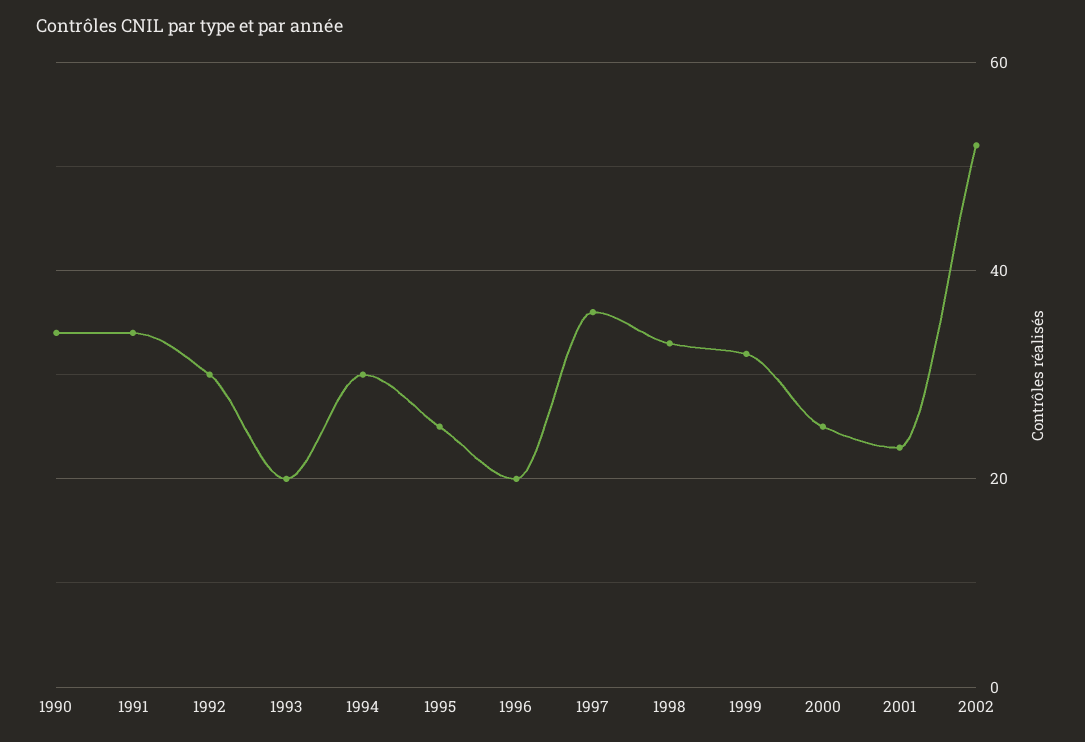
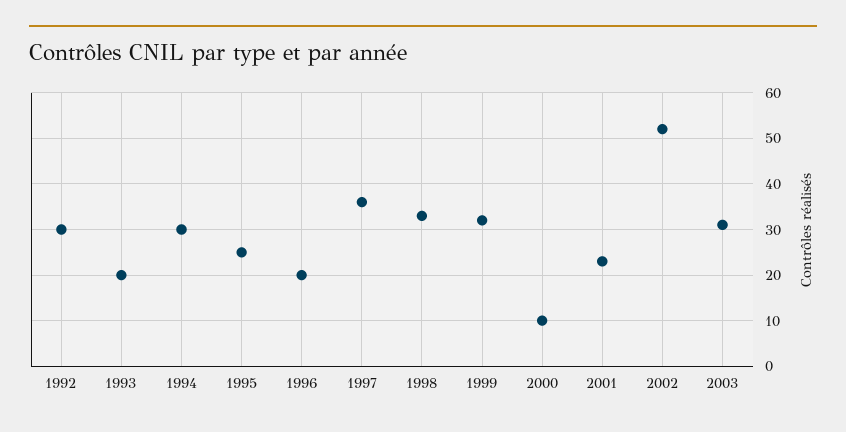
1990: 35 -> none
1991: 35 -> none
2000: 25 -> 10
2003: none -> 30

